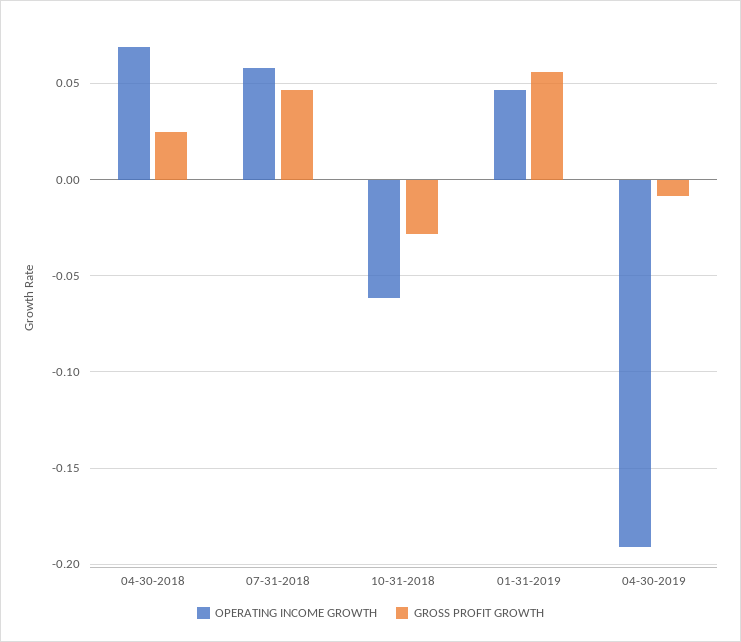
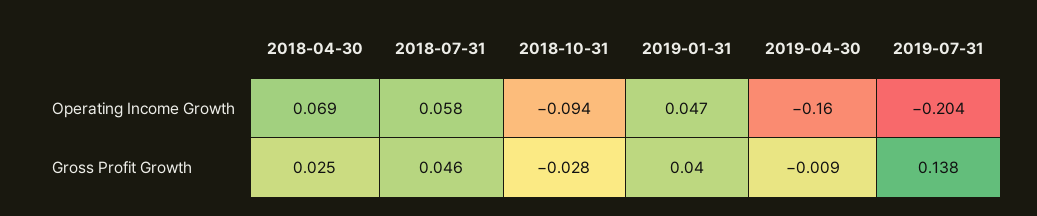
OPERATING INCOME GROWTH, 10-31-2018: -0.06 -> -0.094
GROSS PROFIT GROWTH, 01-31-2019: 0.055 -> 0.04
OPERATING INCOME GROWTH, 04-30-2019: -0.19 -> -0.16
OPERATING INCOME GROWTH, 2019-07-31: none -> -0.204
GROSS PROFIT GROWTH, 2019-07-31: none -> 0.138

